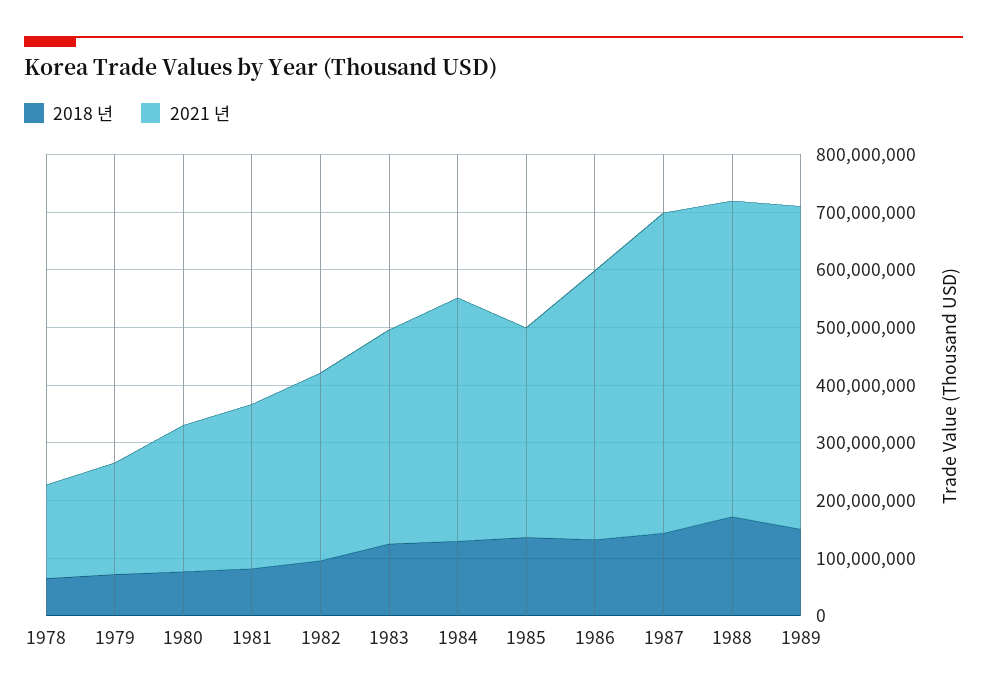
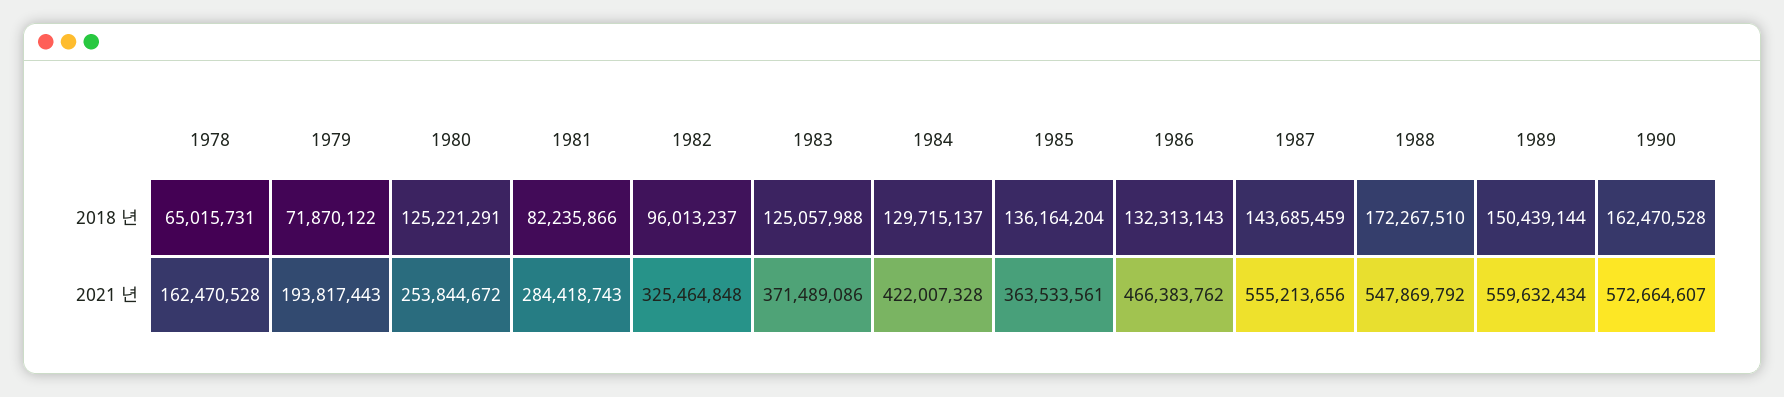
2018 년, 1980: 80000000 -> 125221291
2018 년, 1990: none -> 162470528
2021 년, 1990: none -> 572664607

